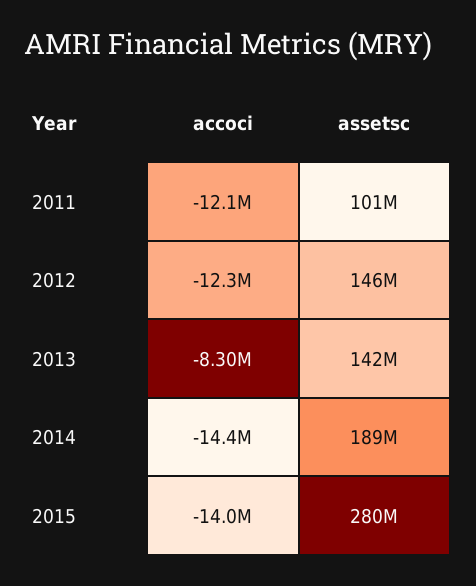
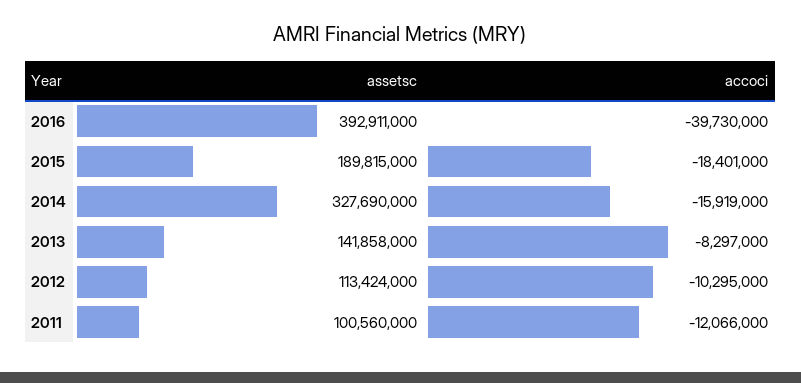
accoci, 2012: -12300000 -> -10295000
assetsc, 2012: 146000000 -> 113424000
accoci, 2014: -14400000 -> -15919000
assetsc, 2014: 189000000 -> 327690000
accoci, 2015: -14000000 -> -18401000
assetsc, 2015: 280000000 -> 189815000
assetsc, 2016: none -> 392911000
accoci, 2016: none -> -39730000

